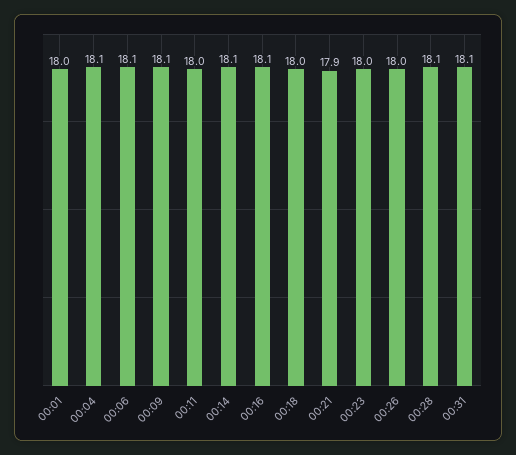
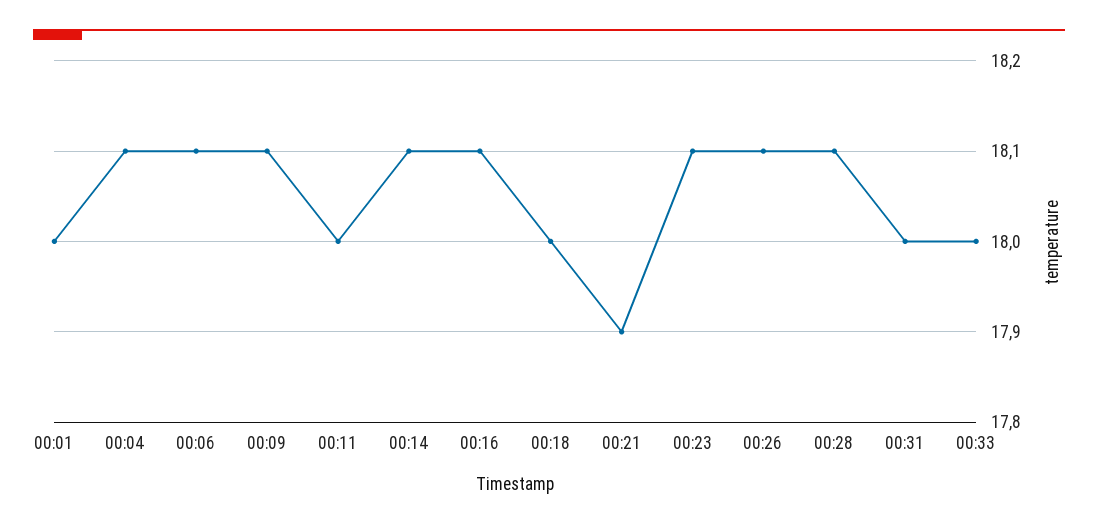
00:23: 18 -> 18.1
00:26: 18 -> 18.1
00:31: 18.1 -> 18
00:33: none -> 18

